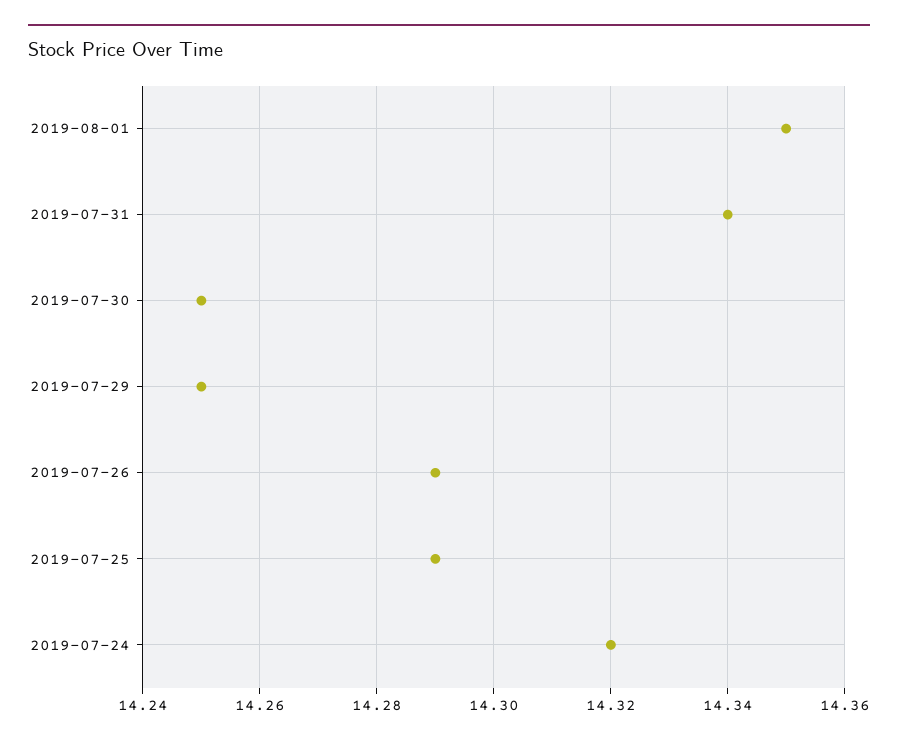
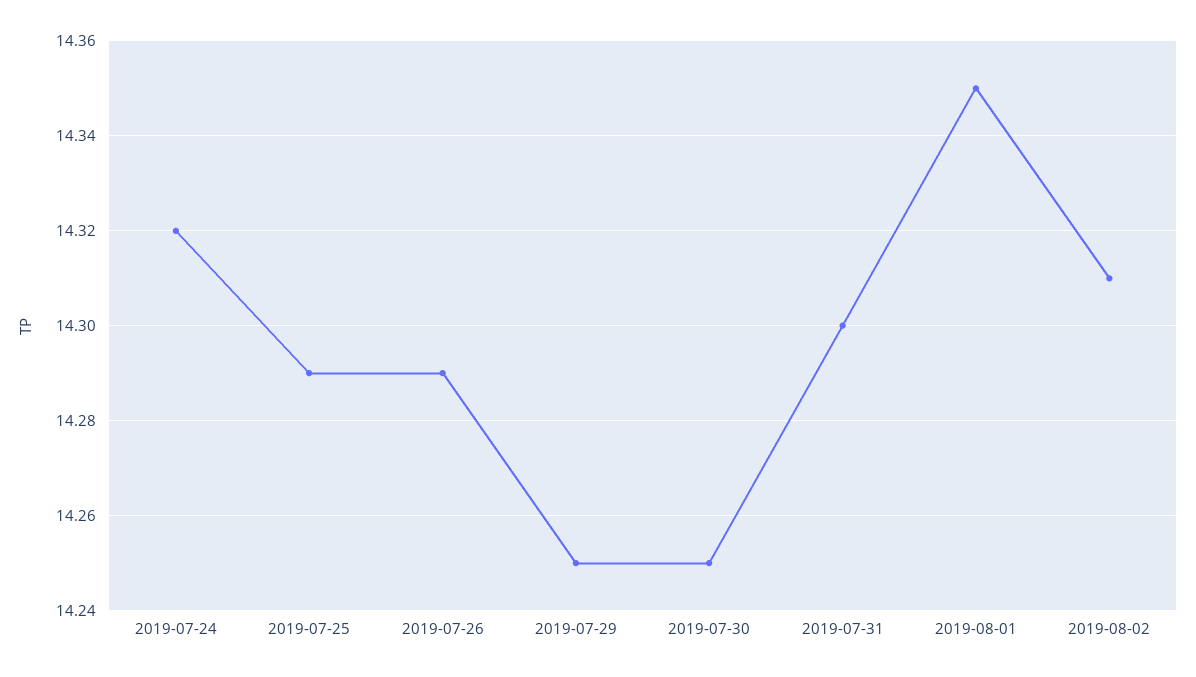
2019-07-31: 14.34 -> 14.3
2019-08-02: none -> 14.31

